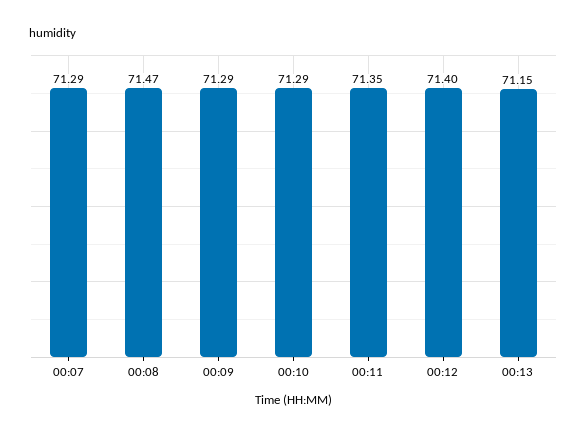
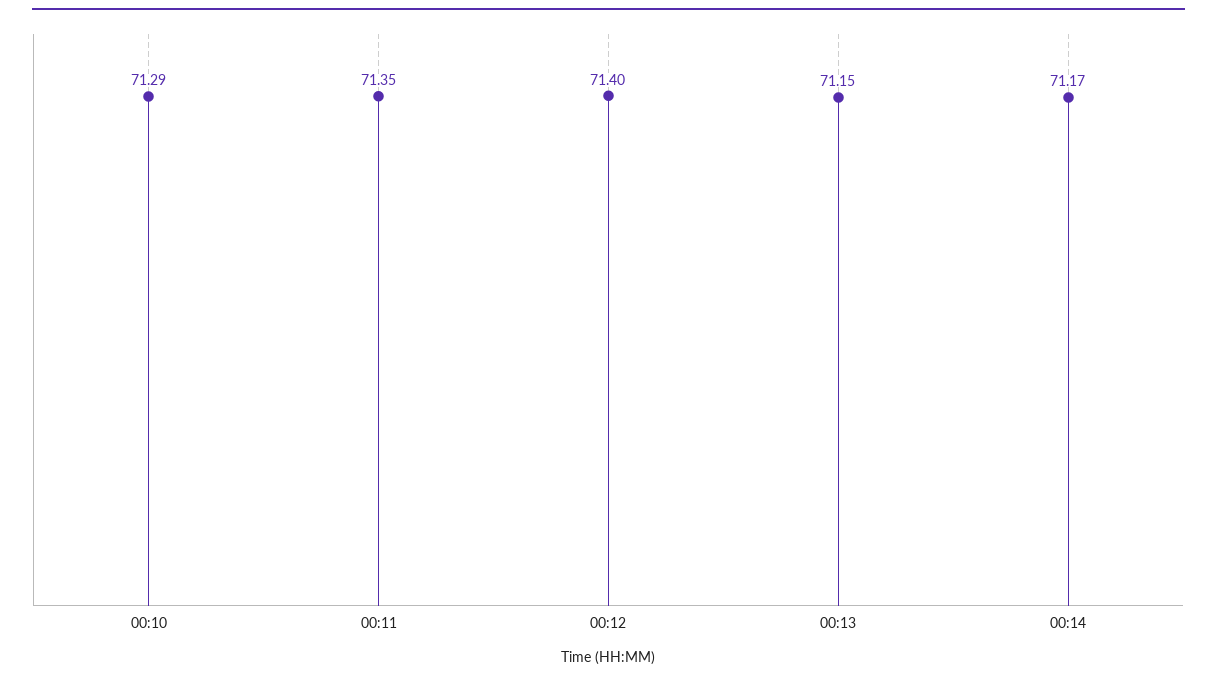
00:07: 71.29 -> none
00:08: 71.47 -> none
00:09: 71.29 -> none
00:14: none -> 71.17

